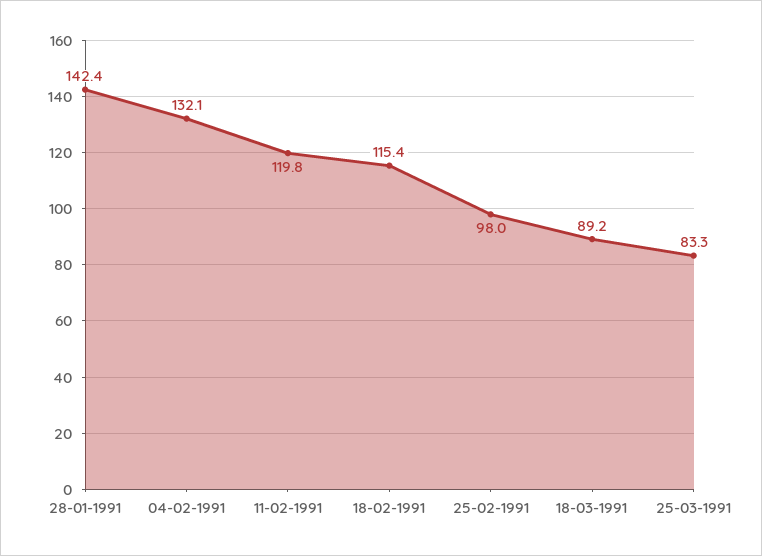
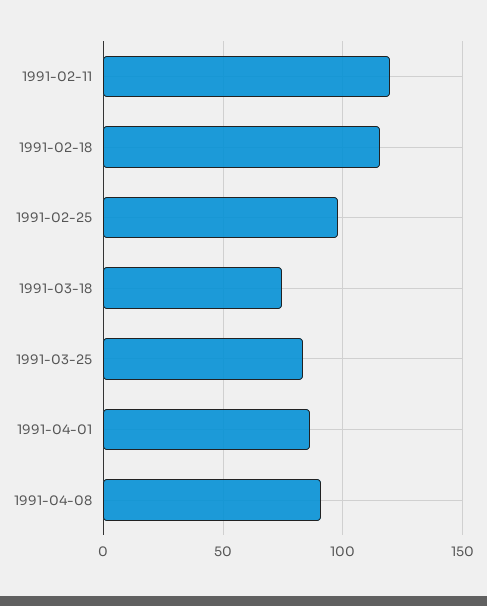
28-01-1991: 142.4 -> none
04-02-1991: 132.1 -> none
18-03-1991: 89.2 -> 75
1991-04-01: none -> 85
1991-04-08: none -> 90

